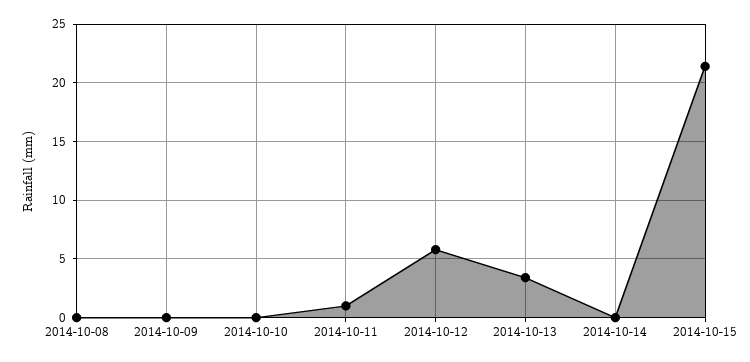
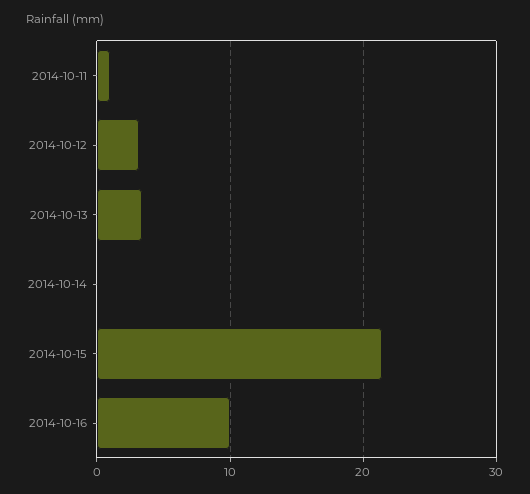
2014-10-08: 0 -> none
2014-10-09: 0 -> none
2014-10-10: 0 -> none
2014-10-12: 6 -> 3
2014-10-16: none -> 10

